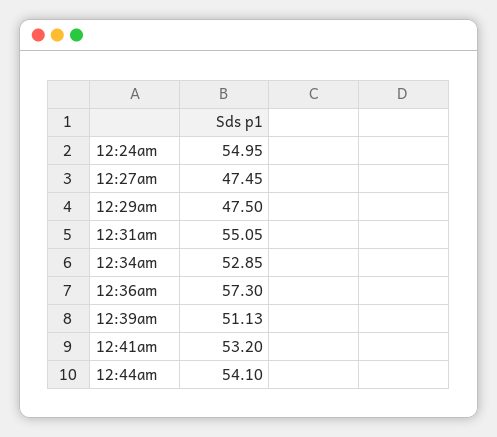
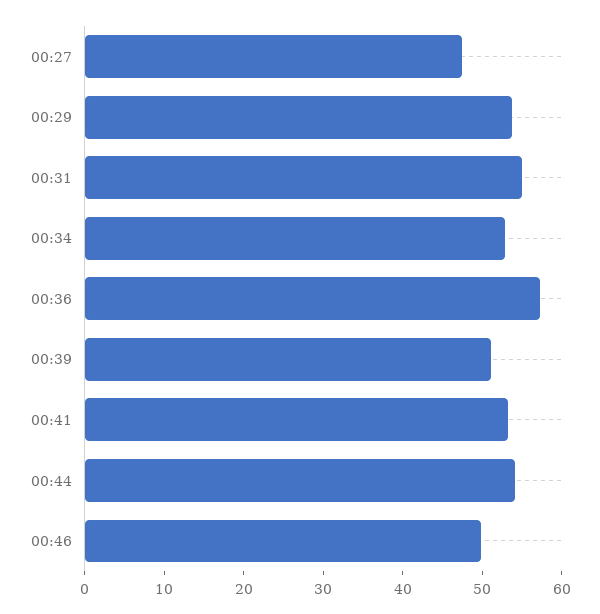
12:24am: 54.95 -> none
12:29am: 47.5 -> 54
00:46: none -> 50

